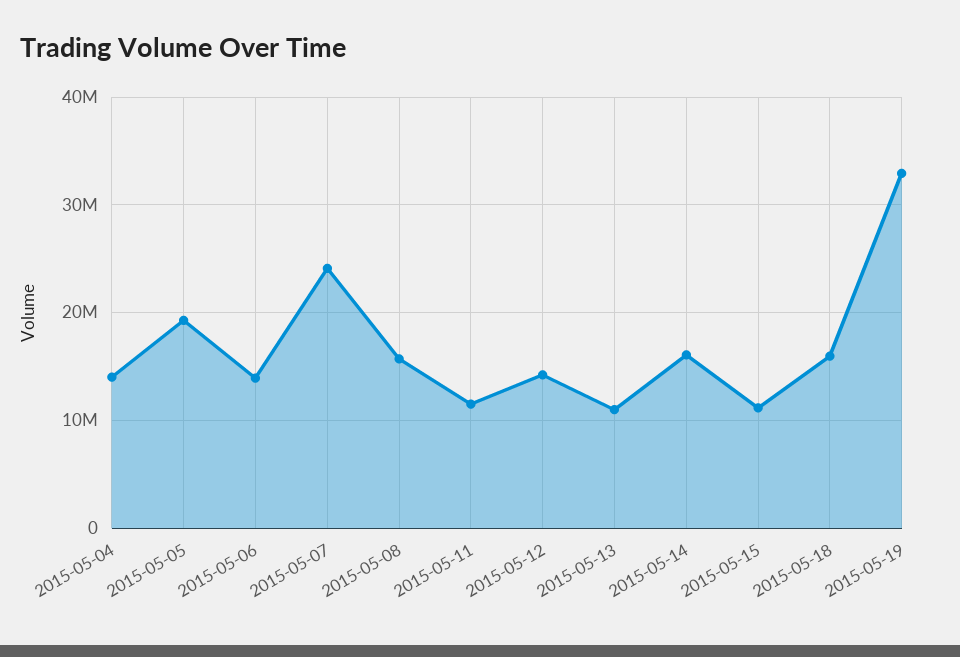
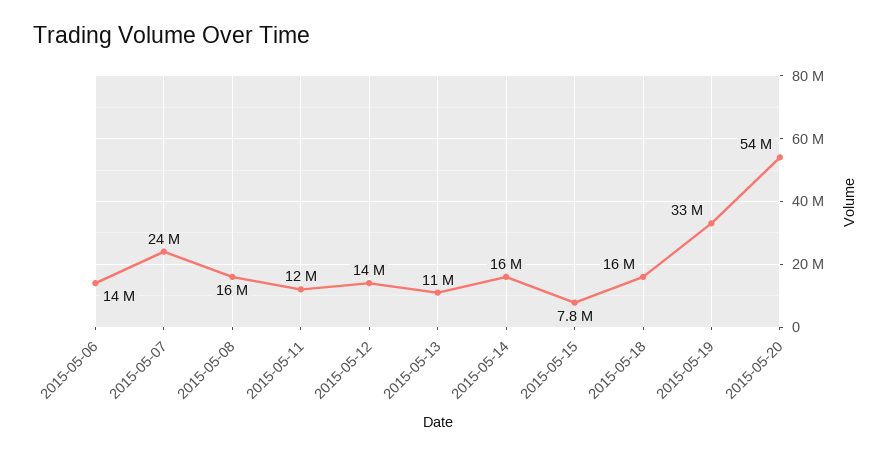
2015-05-04: 14000000 -> none
2015-05-05: 19000000 -> none
2015-05-15: 11000000 -> 7800000
2015-05-20: none -> 54000000

